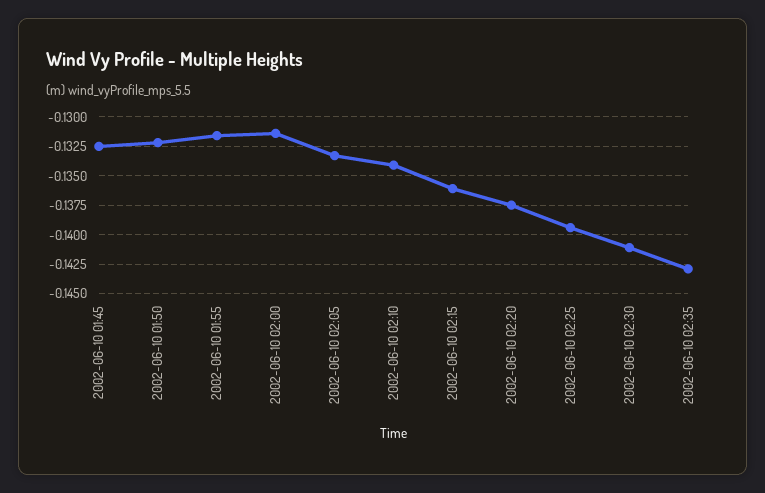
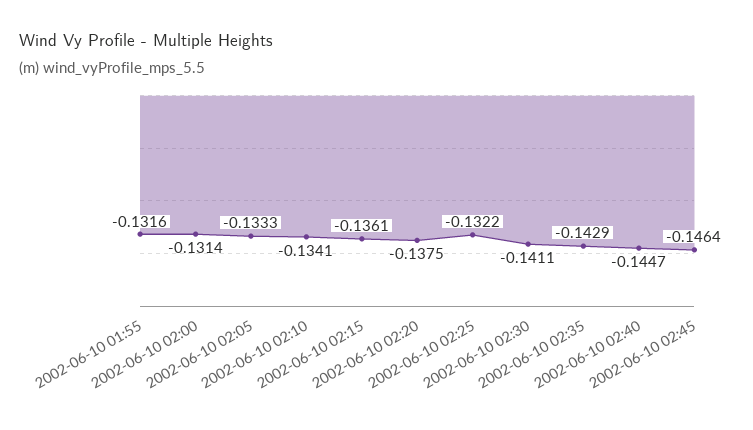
2002-06-10 01:45: -0.1325 -> none
2002-06-10 01:50: -0.1325 -> none
2002-06-10 02:25: -0.14 -> -0.1322
2002-06-10 02:40: none -> -0.1447
2002-06-10 02:45: none -> -0.1464

